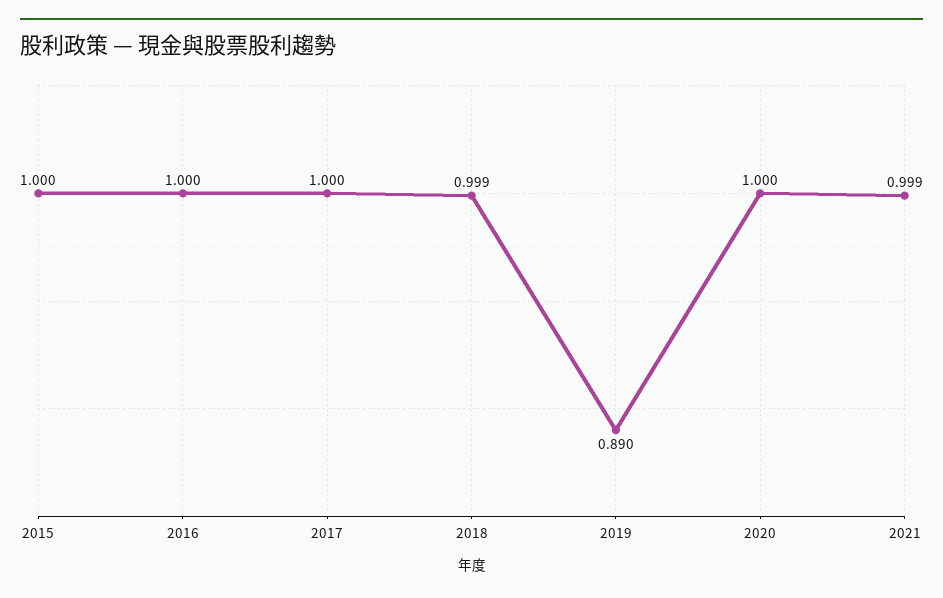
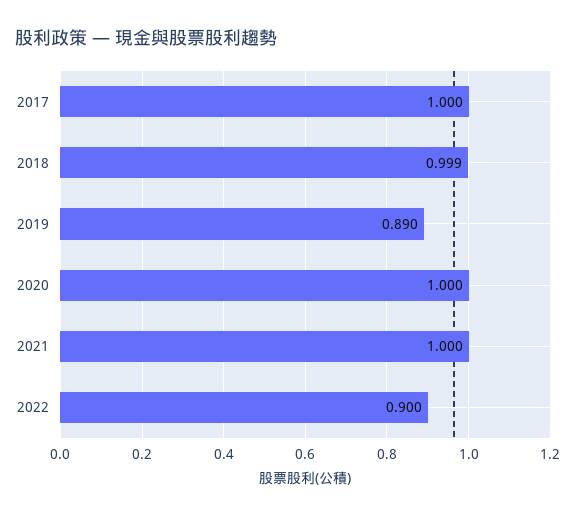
2015: 1 -> none
2016: 1 -> none
2021: 0.999 -> 1
2022: none -> 0.9

